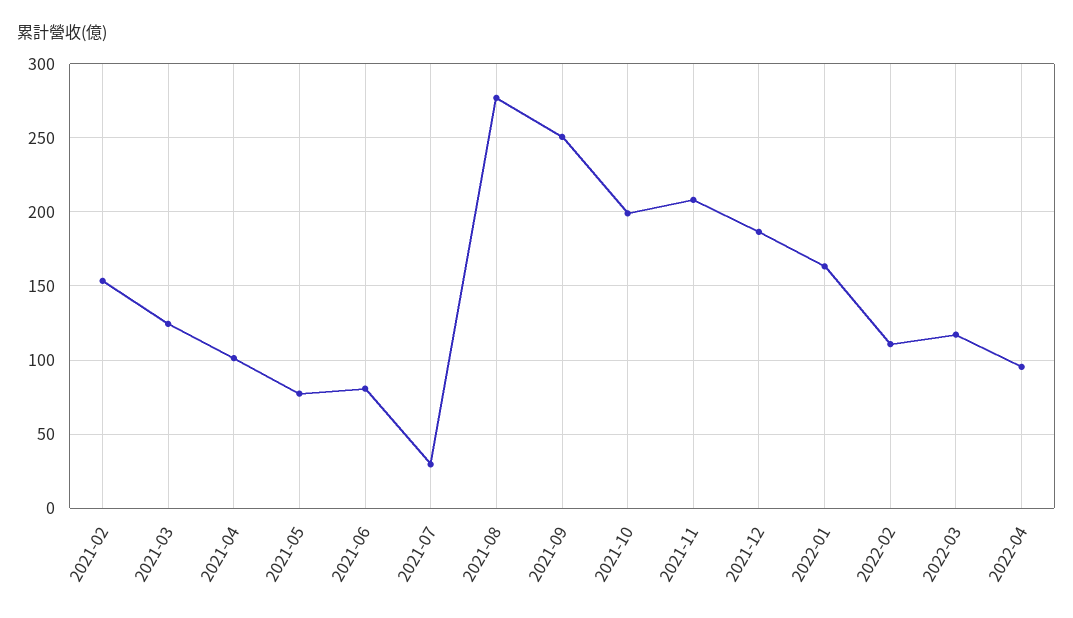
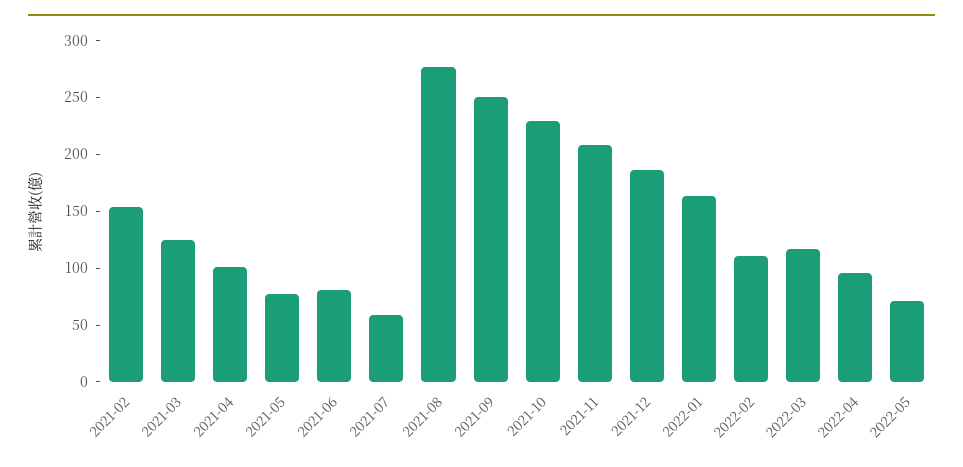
2021-07: 30 -> 60
2021-10: 200 -> 230
2022-05: none -> 70

